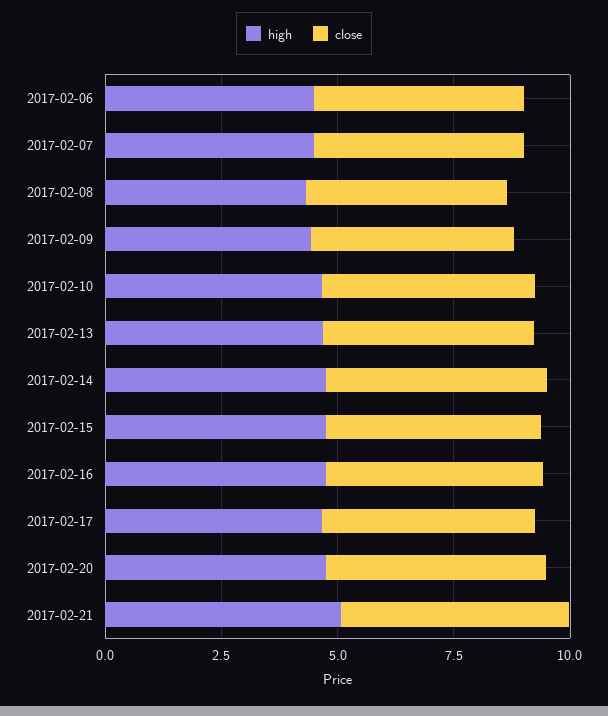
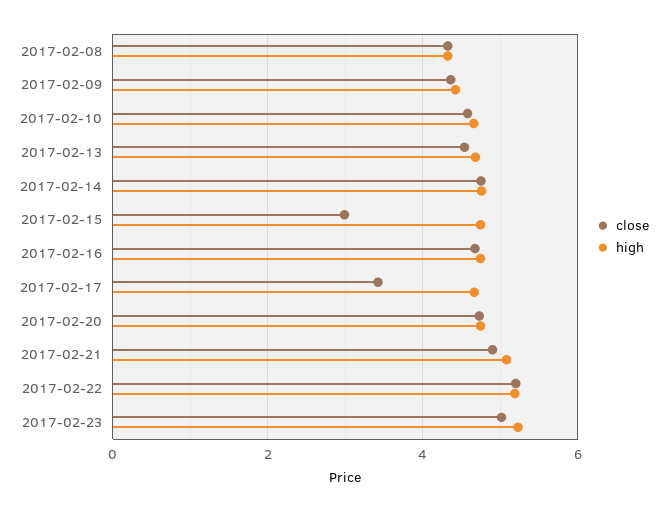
high, 2017-02-06: 4.5 -> none
close, 2017-02-06: 4.5 -> none
high, 2017-02-07: 4.5 -> none
close, 2017-02-07: 4.5 -> none
close, 2017-02-15: 4.5 -> 3
close, 2017-02-17: 4.5 -> 3.4
close, 2017-02-22: none -> 5.2
high, 2017-02-22: none -> 5.2
close, 2017-02-23: none -> 5
high, 2017-02-23: none -> 5.2

